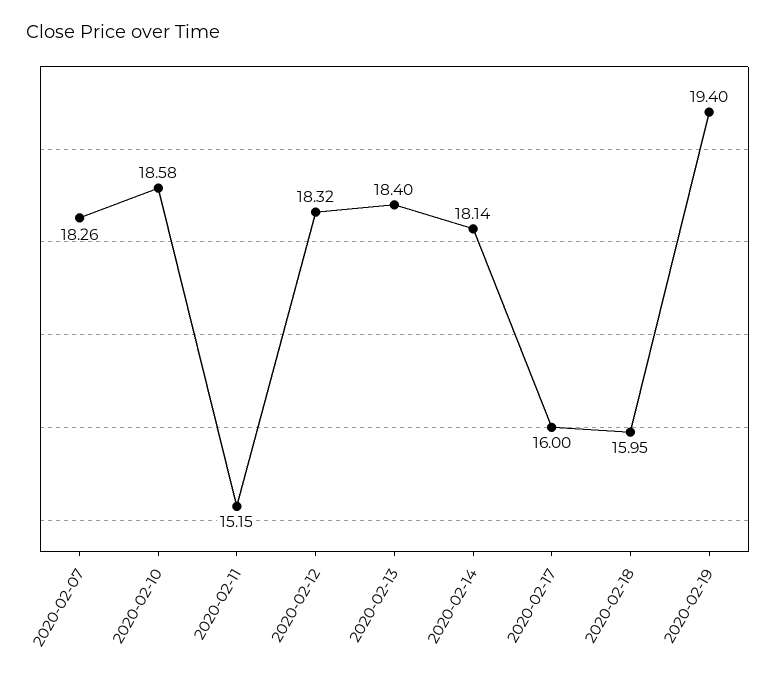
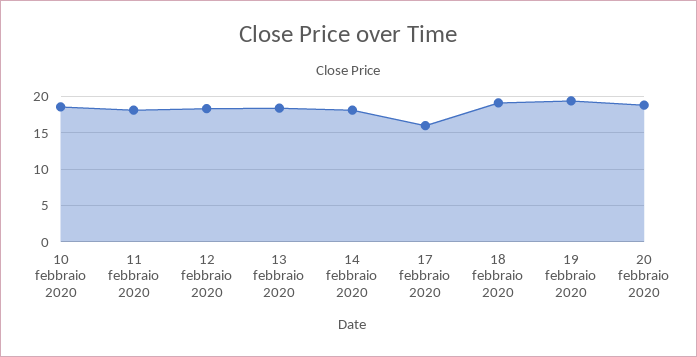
2020-02-07: 18.26 -> none
2020-02-11: 15.15 -> 18
2020-02-18: 15.95 -> 19
20 febbraio 2020: none -> 19

